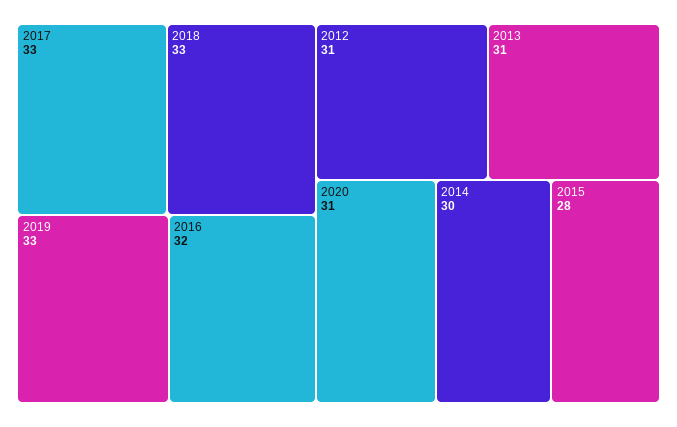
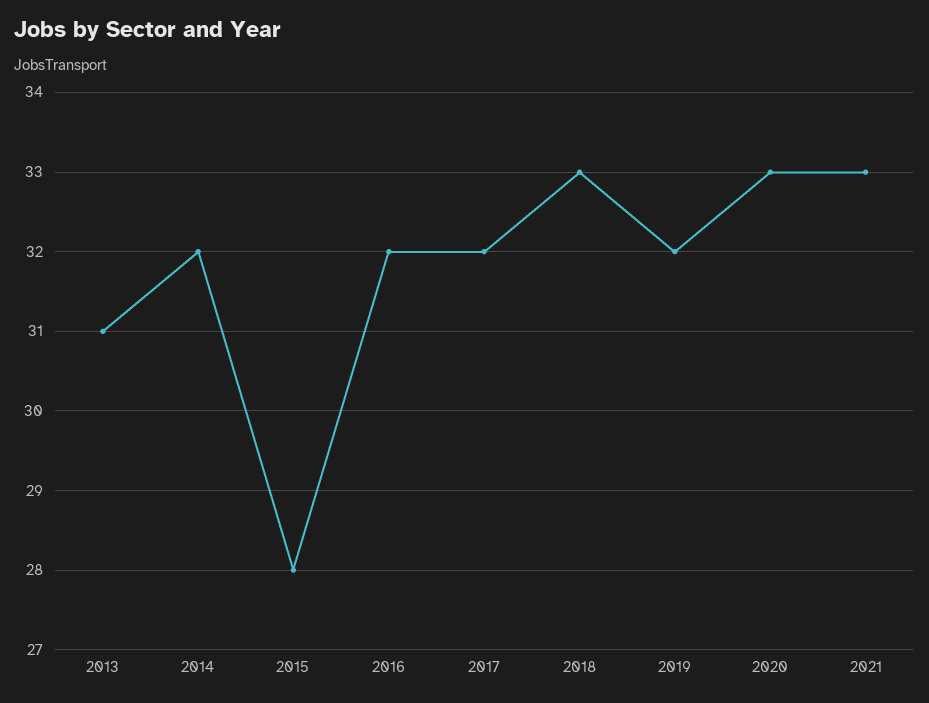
2017: 33 -> 32
2019: 33 -> 32
2012: 31 -> none
2020: 31 -> 33
2014: 30 -> 32
2021: none -> 33

